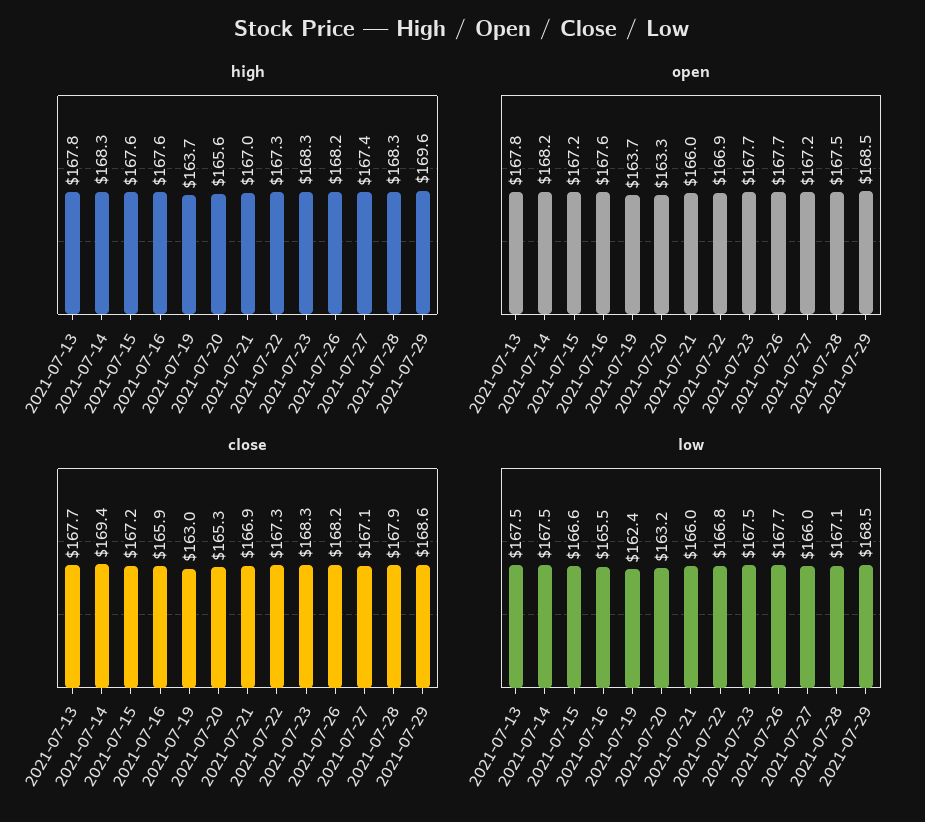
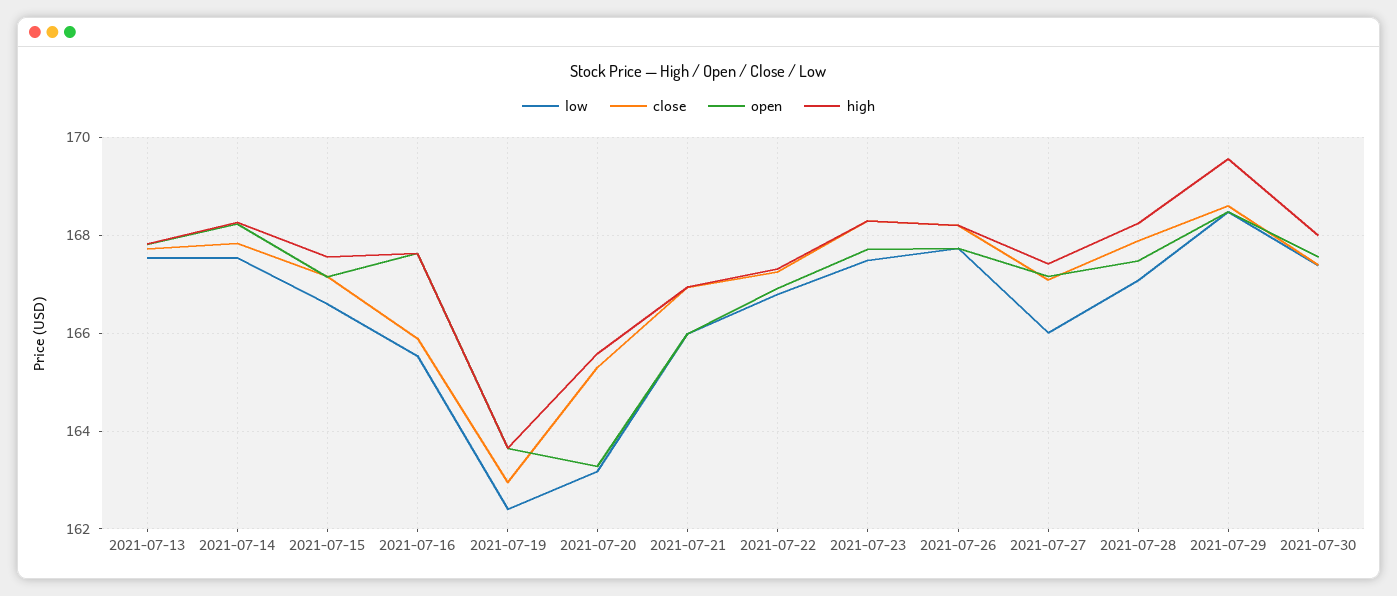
close, 2021-07-14: 169.4 -> 167.8
low, 2021-07-30: none -> 167.4
close, 2021-07-30: none -> 167.4
open, 2021-07-30: none -> 167.6
high, 2021-07-30: none -> 168

